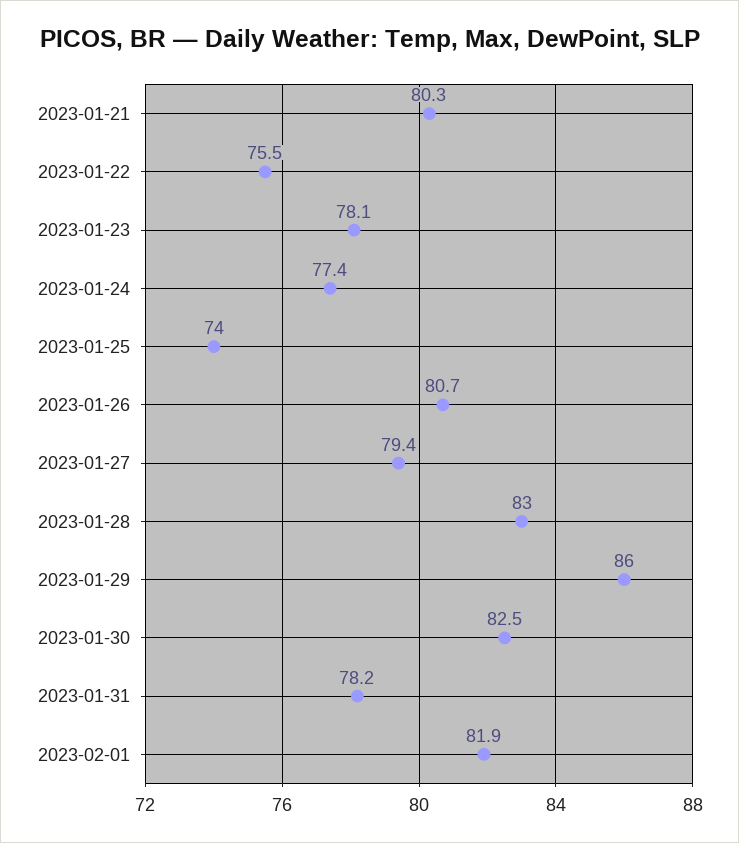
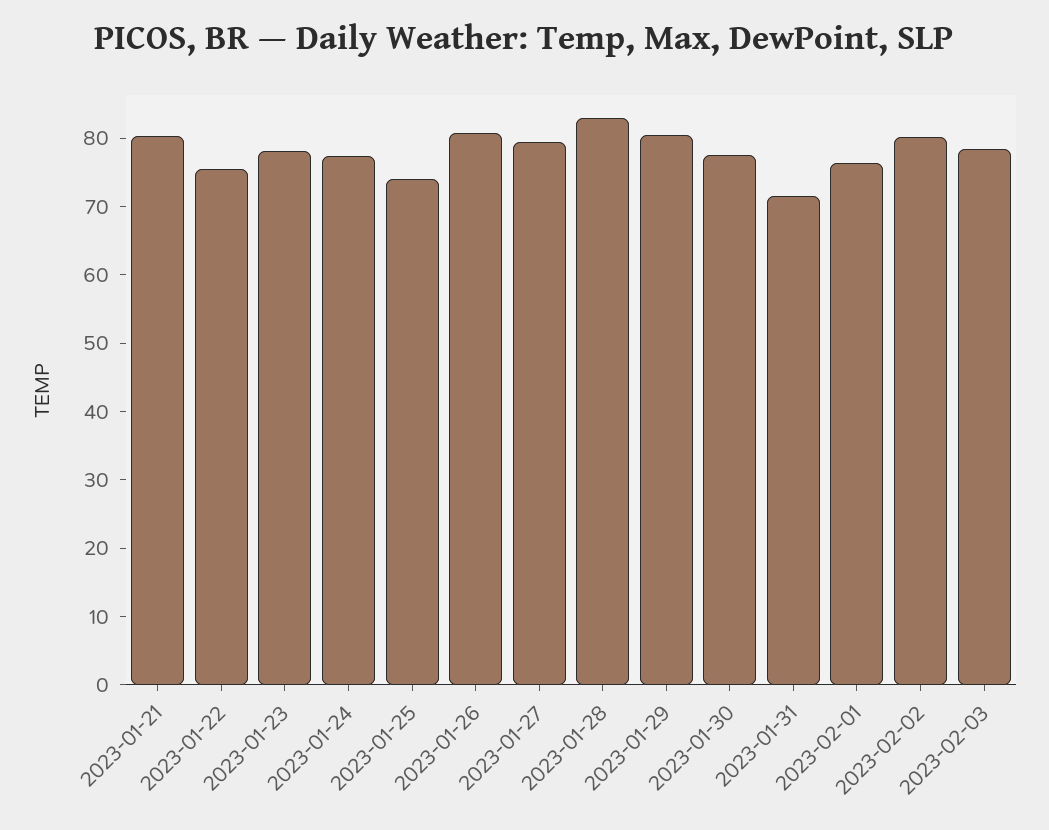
2023-01-29: 86 -> 80
2023-01-30: 82.5 -> 78
2023-01-31: 78.2 -> 72
2023-02-01: 81.9 -> 76
2023-02-02: none -> 80
2023-02-03: none -> 78

